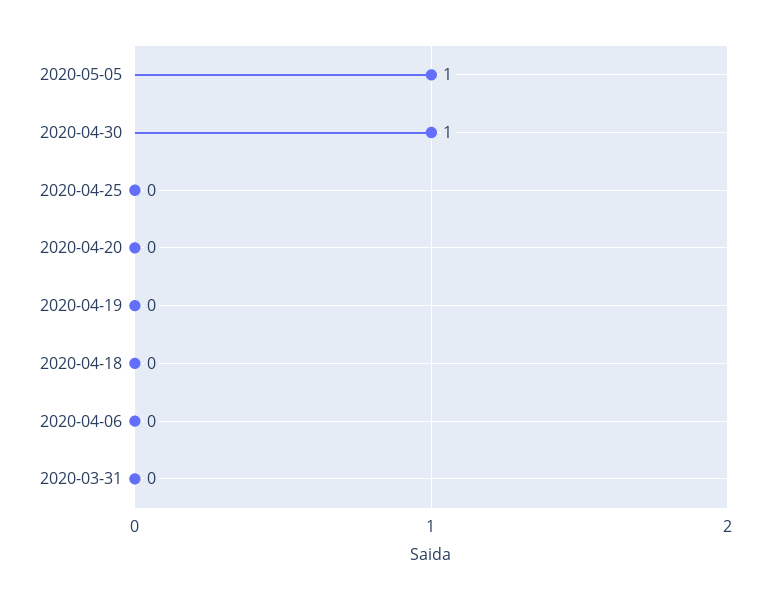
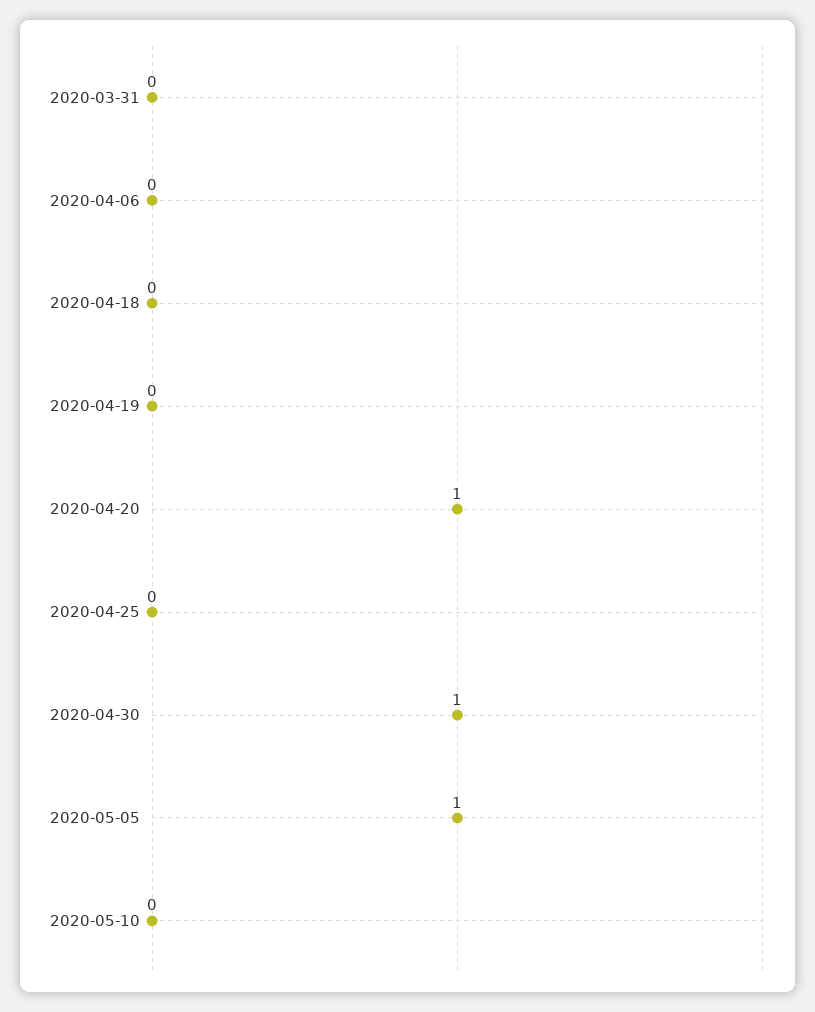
2020-04-20: 0 -> 1
2020-05-10: none -> 0

